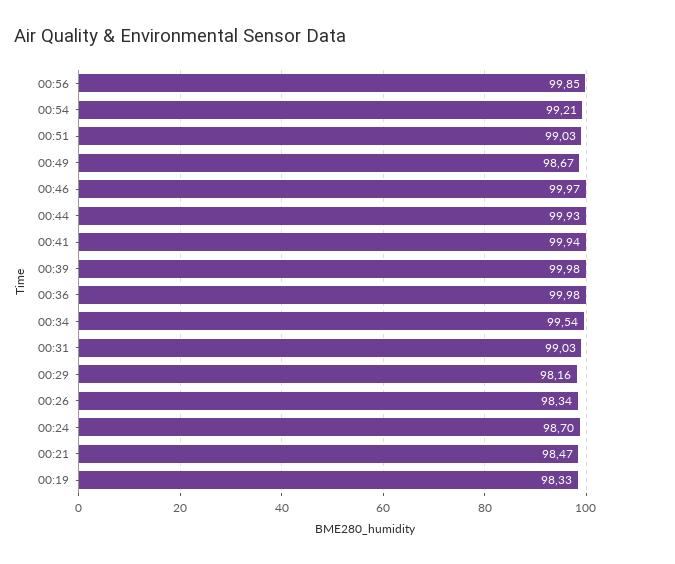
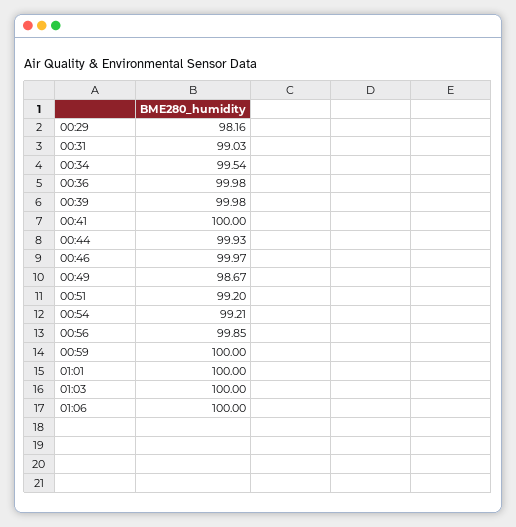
00:51: 99.03 -> 99.2
00:41: 99.94 -> 100
00:26: 98.34 -> none
00:24: 98.7 -> none
00:21: 98.47 -> none
00:19: 98.33 -> none
00:59: none -> 100
01:01: none -> 100
01:03: none -> 100
01:06: none -> 100

